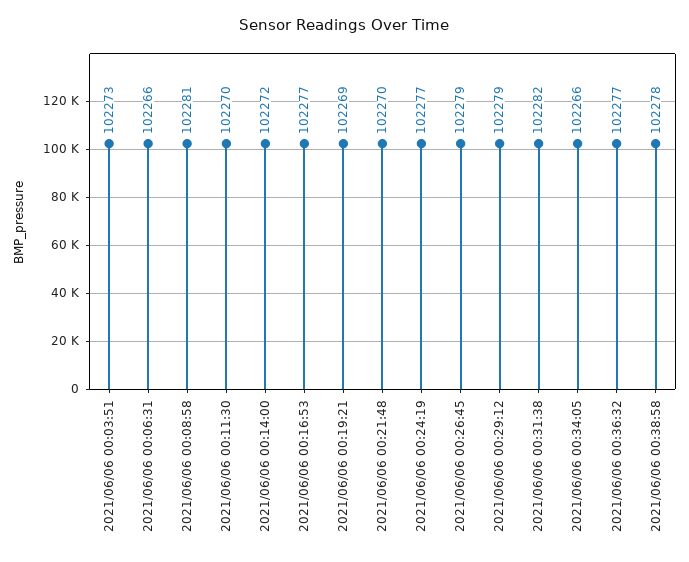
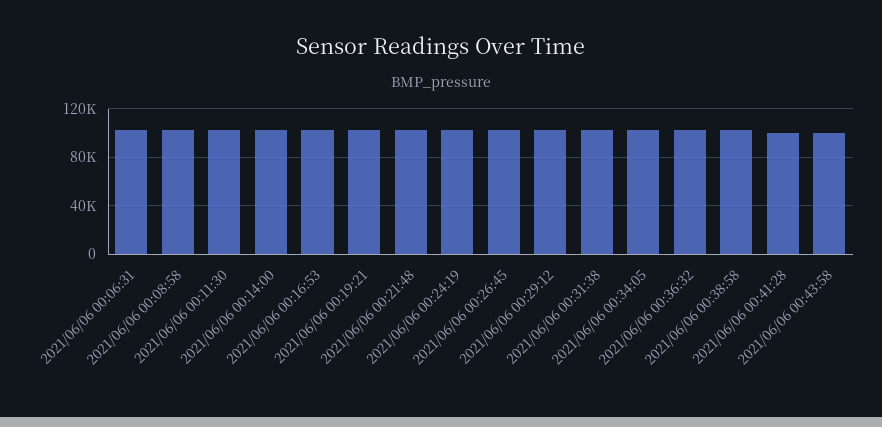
2021/06/06 00:03:51: 102273 -> none
2021/06/06 00:41:28: none -> 100000
2021/06/06 00:43:58: none -> 100000

